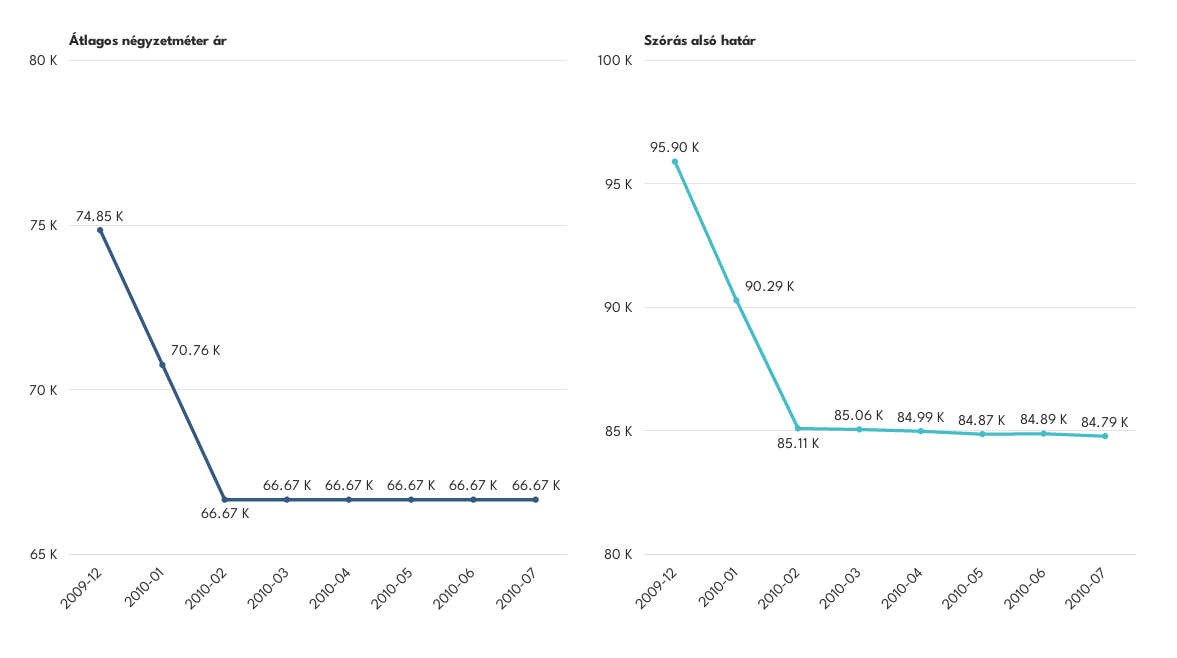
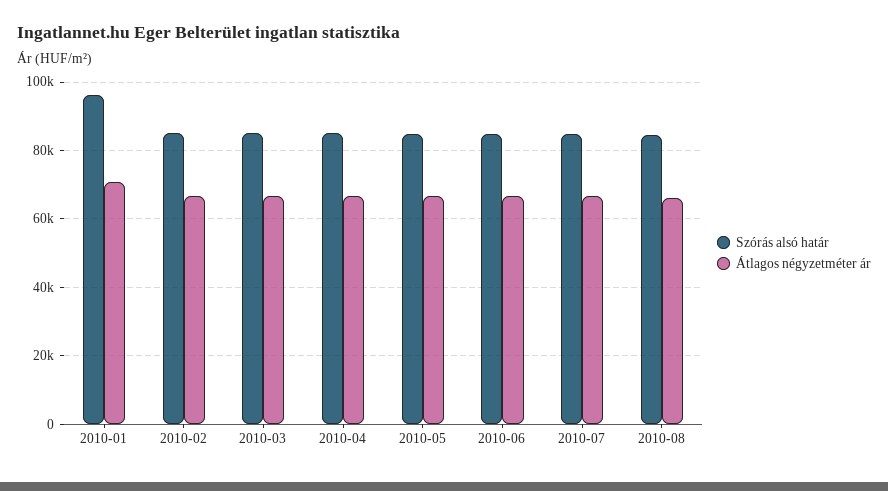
Átlagos négyzetméter ár, 2009-12: 74850 -> none
Szórás alsó határ, 2009-12: 95900 -> none
Szórás alsó határ, 2010-01: 90290 -> 96000
Szórás alsó határ, 2010-08: none -> 84000
Átlagos négyzetméter ár, 2010-08: none -> 66000

